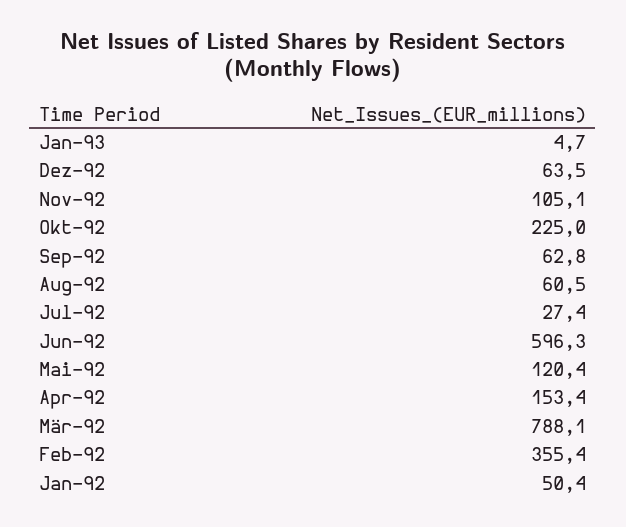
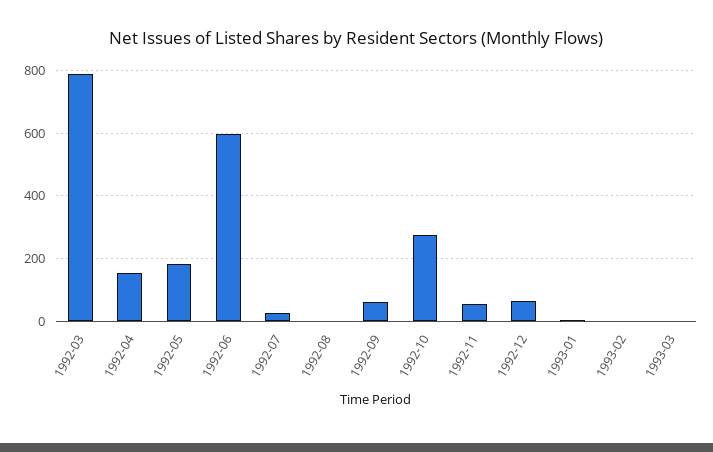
Nov-92: 105.1 -> 60
Okt-92: 225 -> 280
Aug-92: 60.5 -> 0
Mai-92: 120.4 -> 180
Feb-92: 355.4 -> none
Jan-92: 50.4 -> none
1993-02: none -> 0
1993-03: none -> 0

